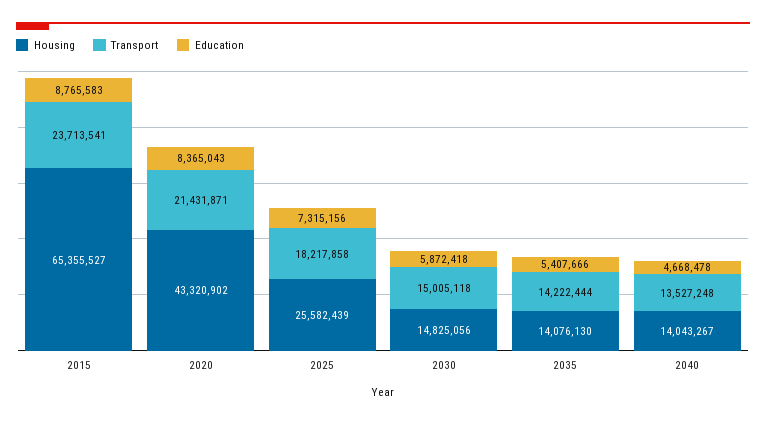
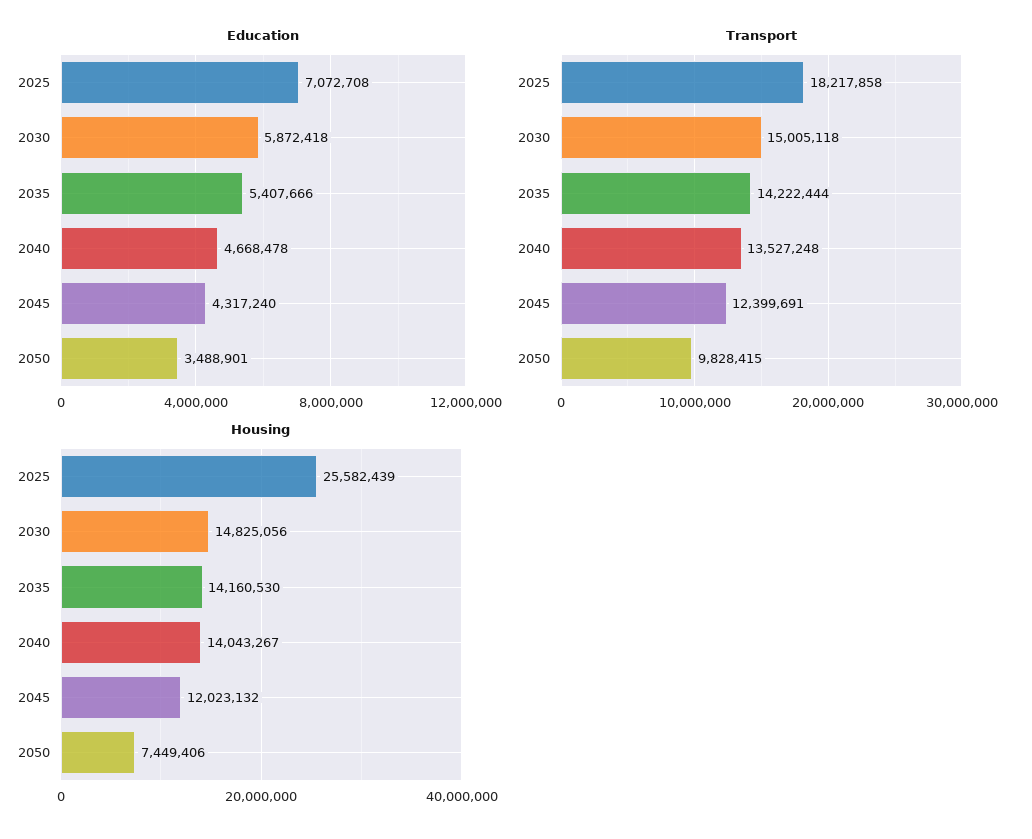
Housing, 2015: 65355527 -> none
Transport, 2015: 23713541 -> none
Education, 2015: 8765583 -> none
Housing, 2020: 43320902 -> none
Transport, 2020: 21431871 -> none
Education, 2020: 8365043 -> none
Education, 2025: 7315156 -> 7072708
Housing, 2035: 14076130 -> 14160530
Education, 2045: none -> 4317240
Education, 2050: none -> 3488901
Transport, 2045: none -> 12399691
Transport, 2050: none -> 9828415
Housing, 2045: none -> 12023132
Housing, 2050: none -> 7449406

